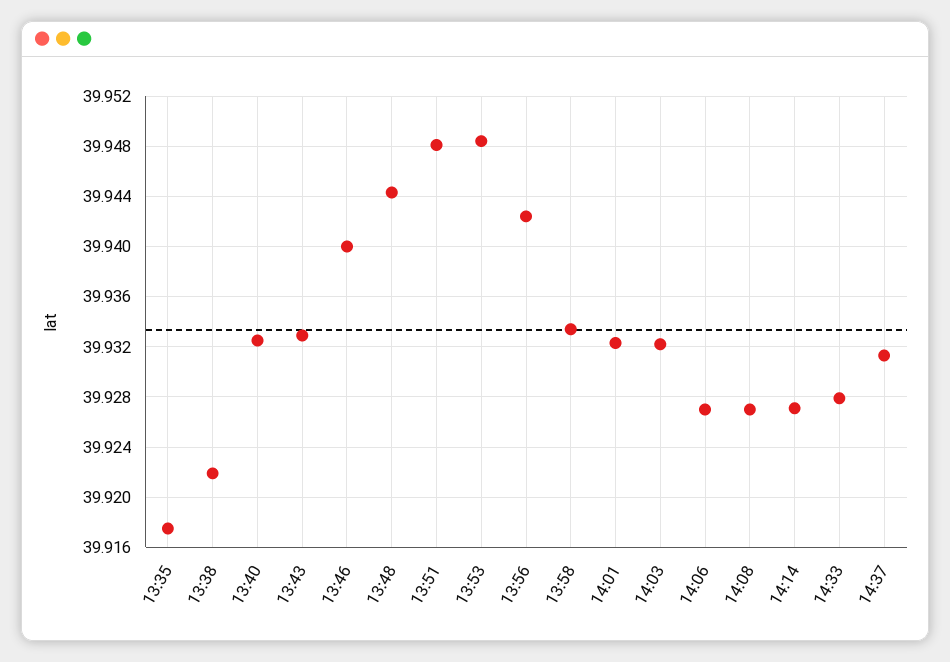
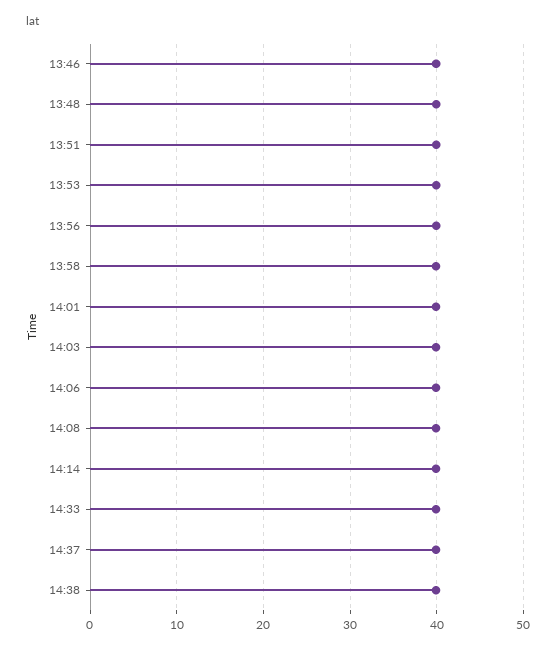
13:35: 39.9175 -> none
13:38: 39.922 -> none
13:40: 39.9325 -> none
13:43: 39.933 -> none
14:38: none -> 40

